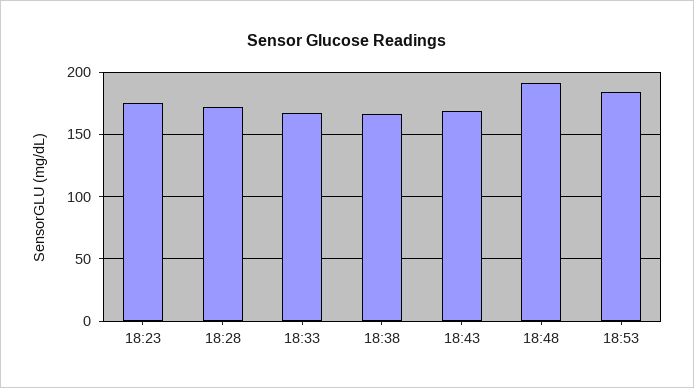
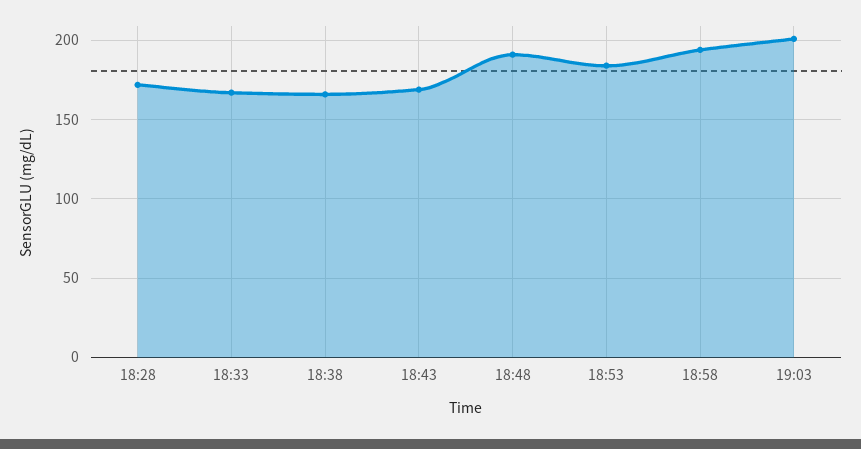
18:23: 175 -> none
18:58: none -> 195
19:03: none -> 200

